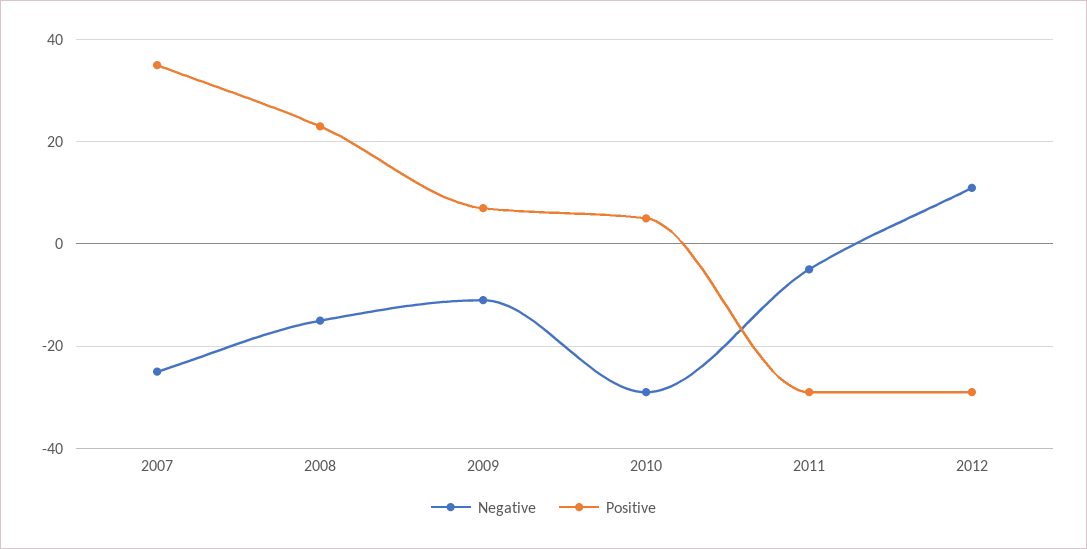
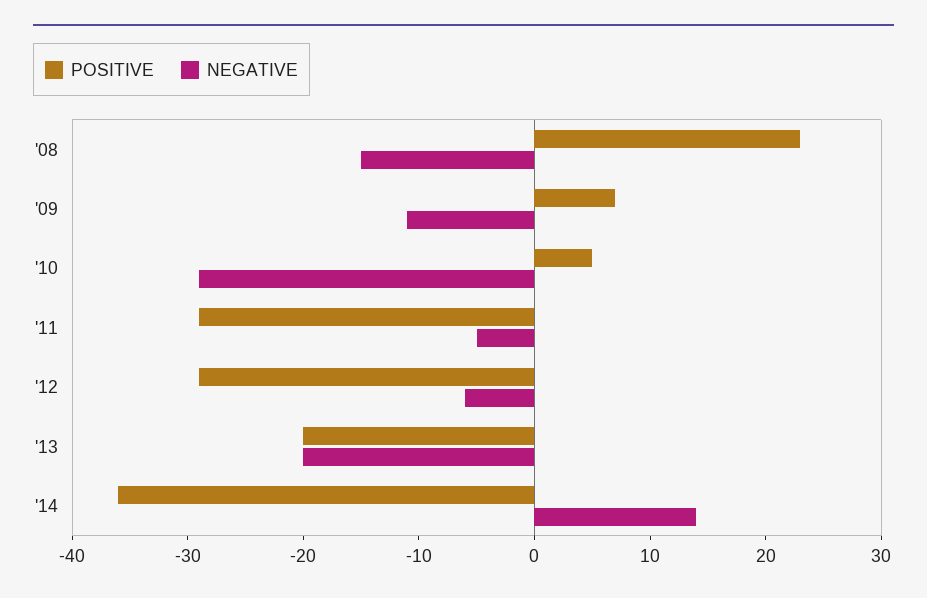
Negative, 2007: -25 -> none
Positive, 2007: 35 -> none
Negative, 2012: 10 -> -6
Positive, '13: none -> -20
Negative, '13: none -> -20
Positive, '14: none -> -36
Negative, '14: none -> 14

